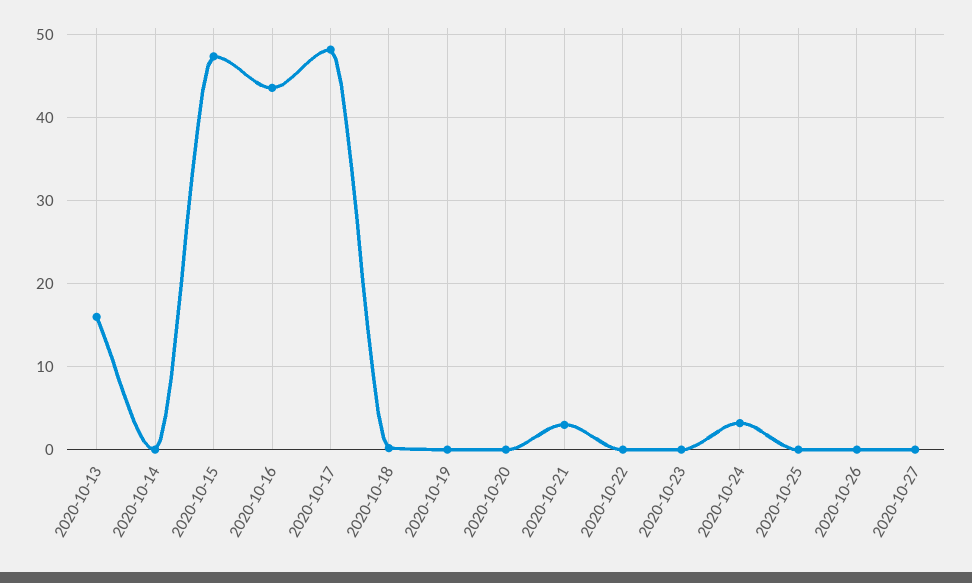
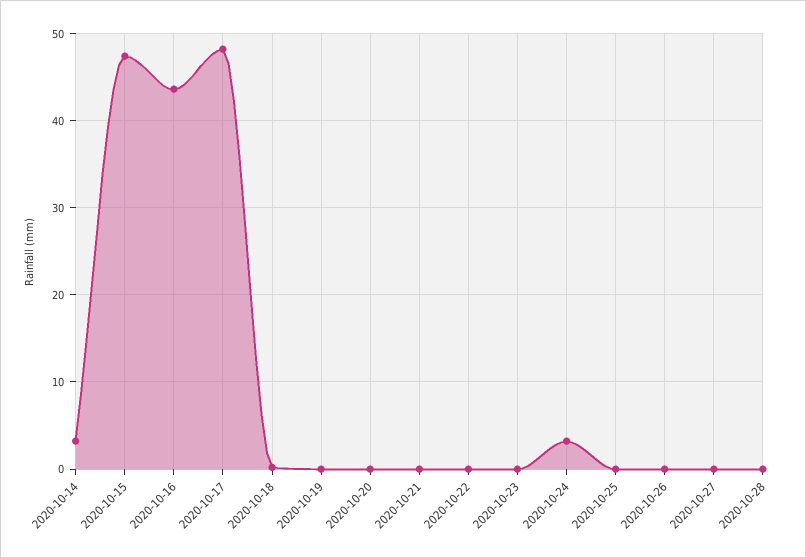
2020-10-13: 16 -> none
2020-10-14: 0 -> 3
2020-10-21: 3 -> 0
2020-10-28: none -> 0

